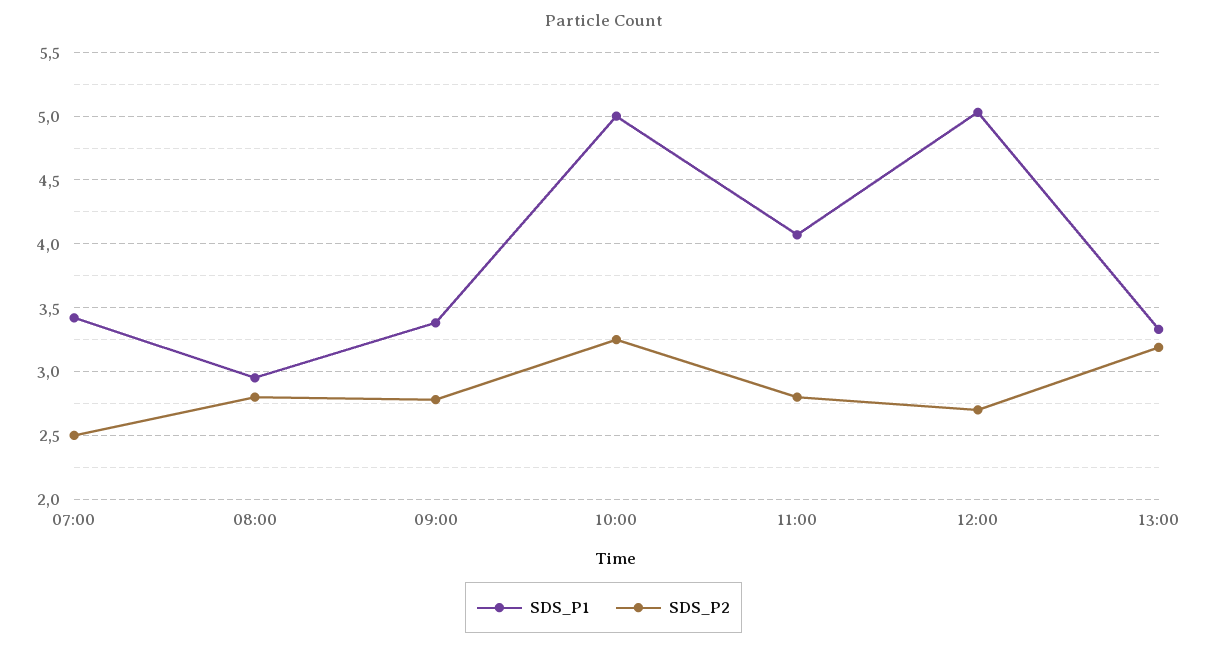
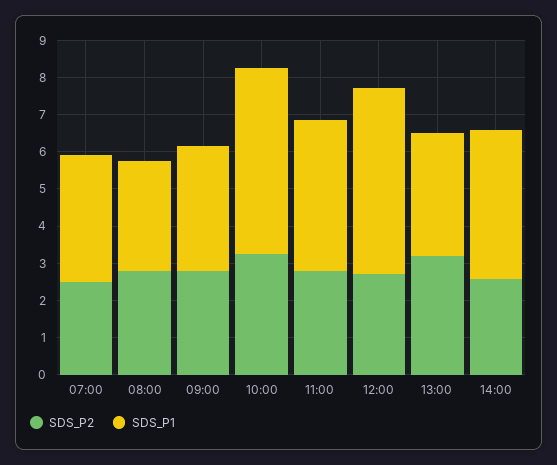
SDS_P2, 14:00: none -> 2.5
SDS_P1, 14:00: none -> 4

